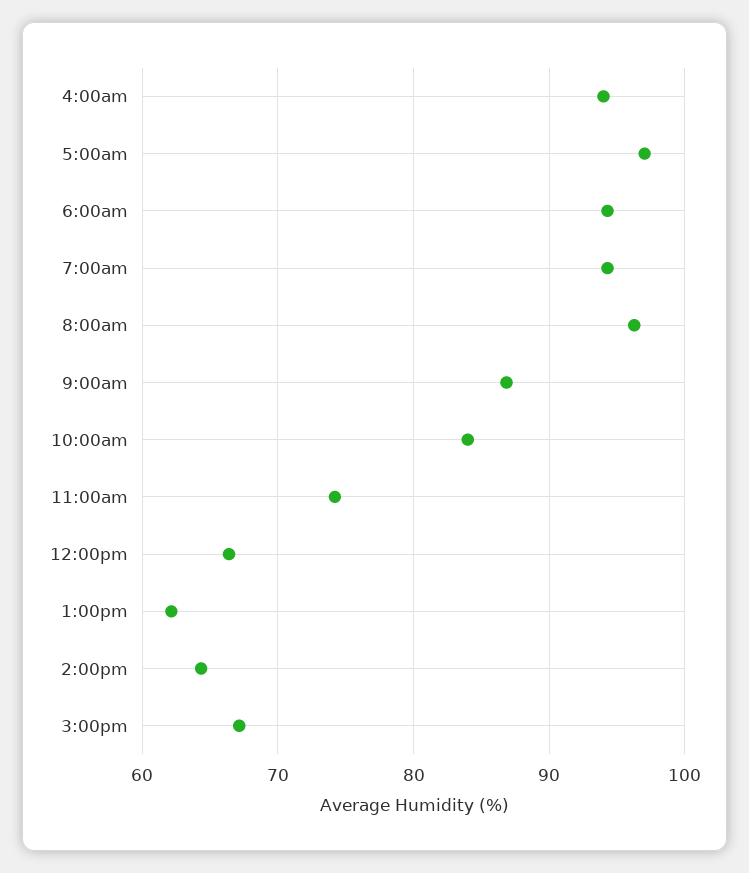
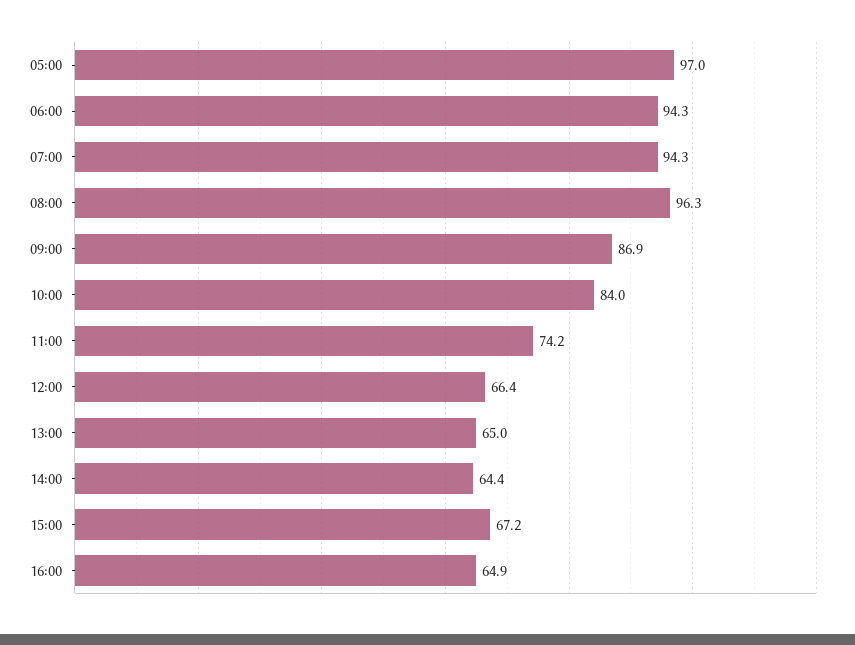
4:00am: 94 -> none
1:00pm: 62 -> 65
16:00: none -> 64.9

